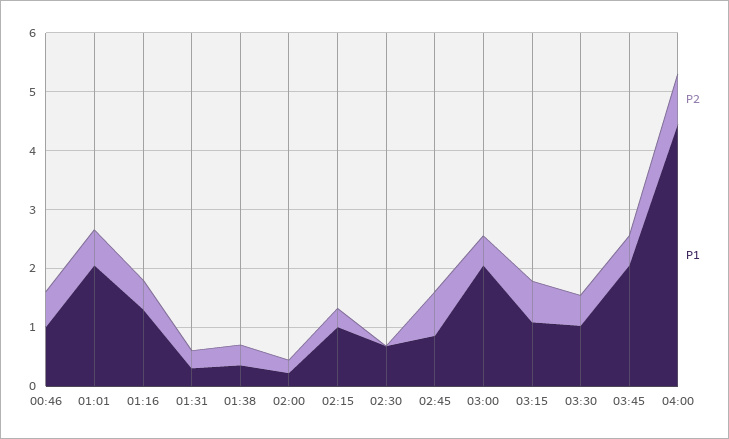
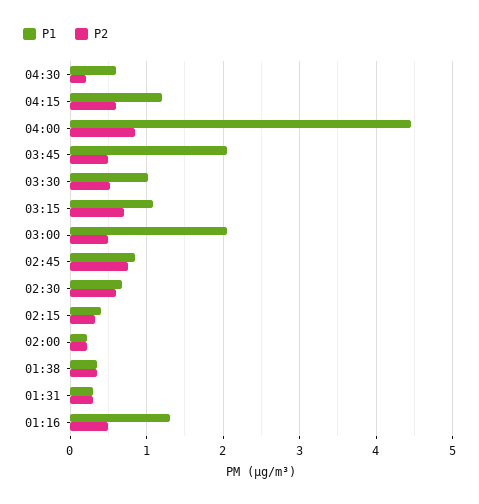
P2, 00:46: 0.6 -> none
P1, 00:46: 1 -> none
P2, 01:01: 0.6 -> none
P1, 01:01: 2 -> none
P1, 02:15: 1 -> 0.4
P2, 02:30: 0 -> 0.6
P1, 04:30: none -> 0.6
P2, 04:30: none -> 0.2
P1, 04:15: none -> 1.2
P2, 04:15: none -> 0.6

